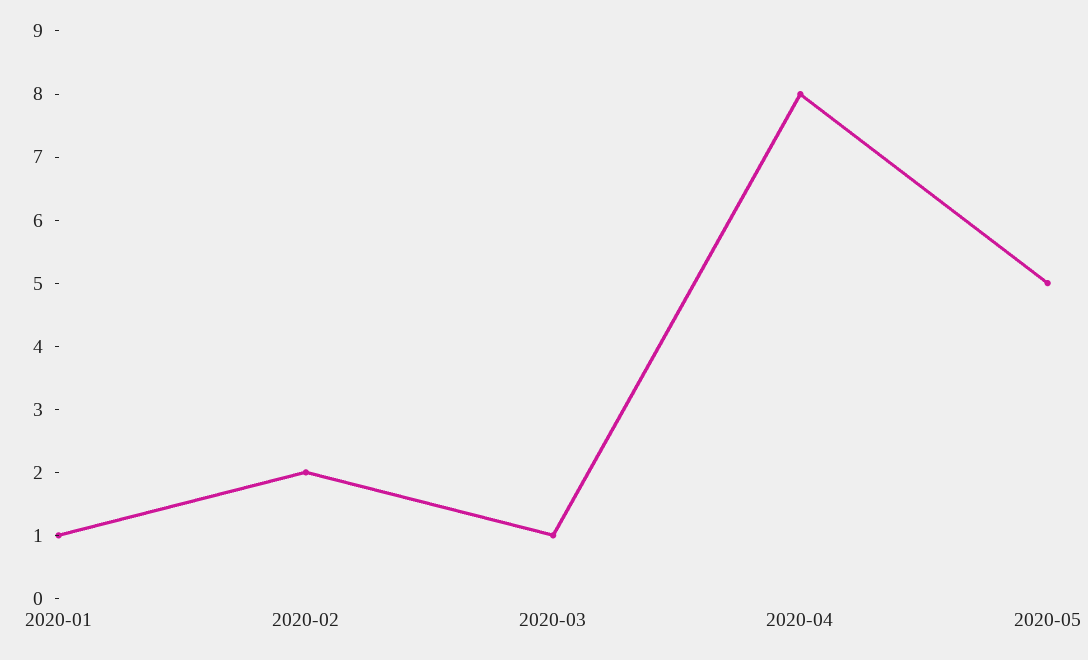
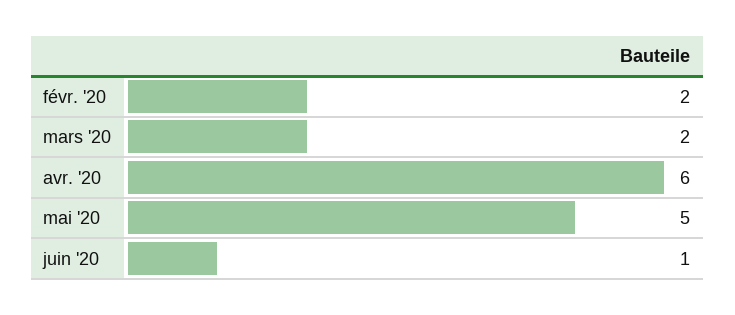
2020-01: 1 -> none
2020-03: 1 -> 2
2020-04: 8 -> 6
juin '20: none -> 1

